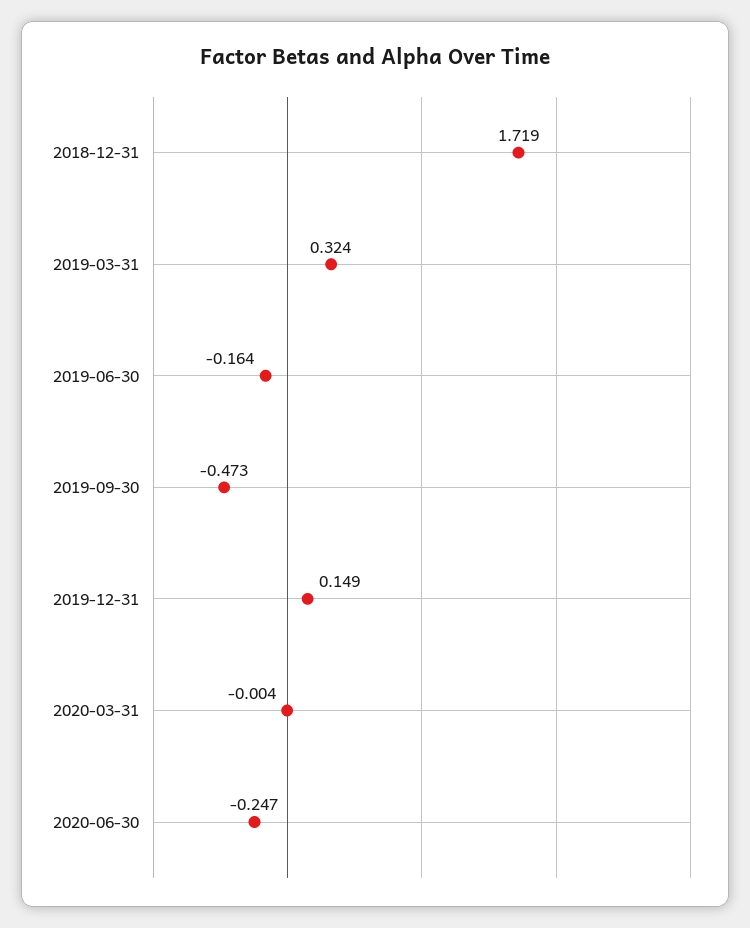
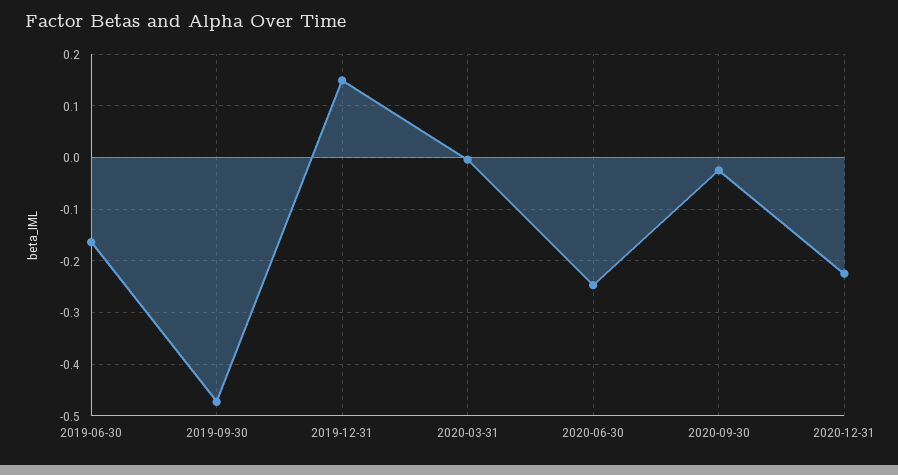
2018-12-31: 1.719 -> none
2019-03-31: 0.324 -> none
2020-09-30: none -> -0.02
2020-12-31: none -> -0.22

